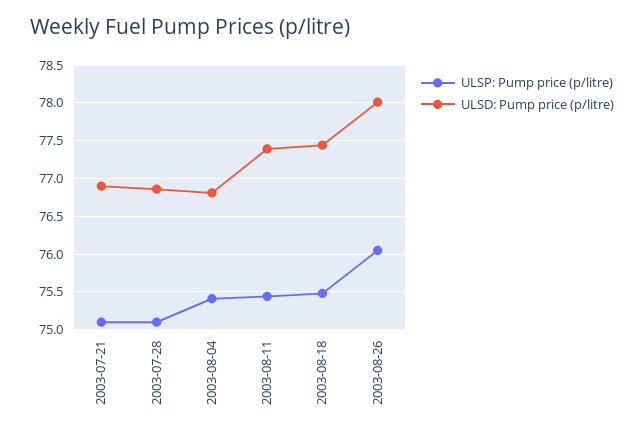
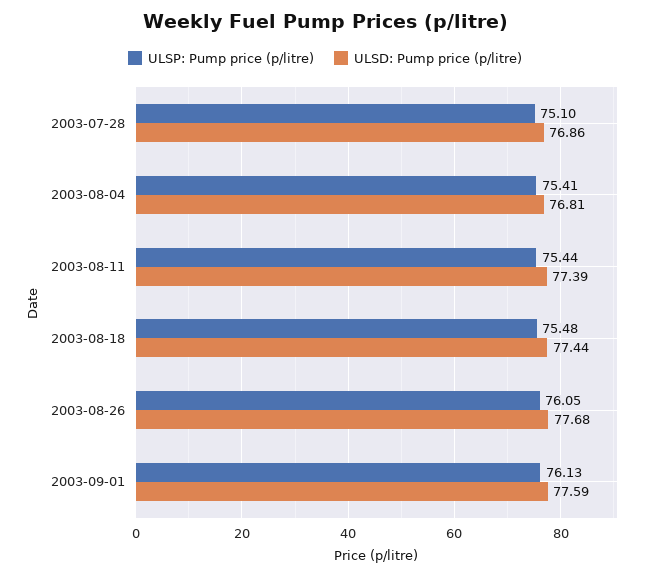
ULSP: Pump price (p/litre), 2003-07-21: 75.1 -> none
ULSD: Pump price (p/litre), 2003-07-21: 76.9 -> none
ULSD: Pump price (p/litre), 2003-08-26: 78 -> 77.68
ULSP: Pump price (p/litre), 2003-09-01: none -> 76.13
ULSD: Pump price (p/litre), 2003-09-01: none -> 77.59

